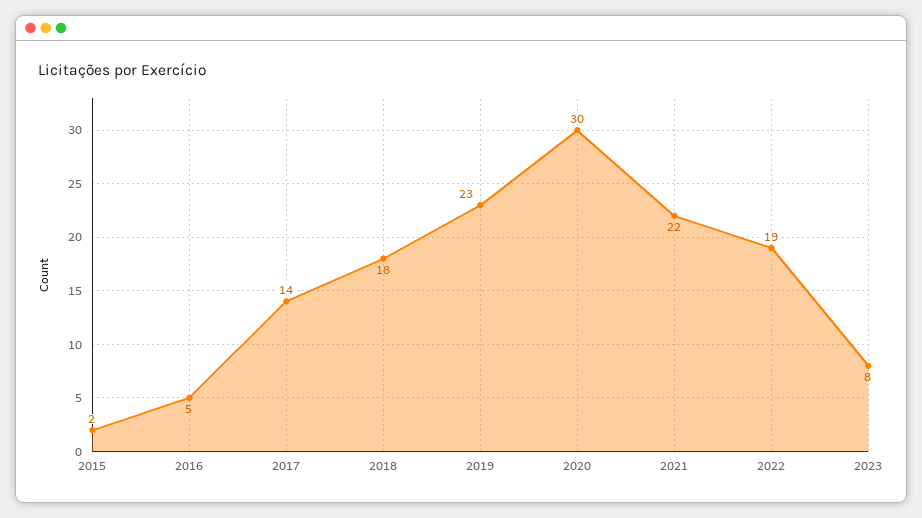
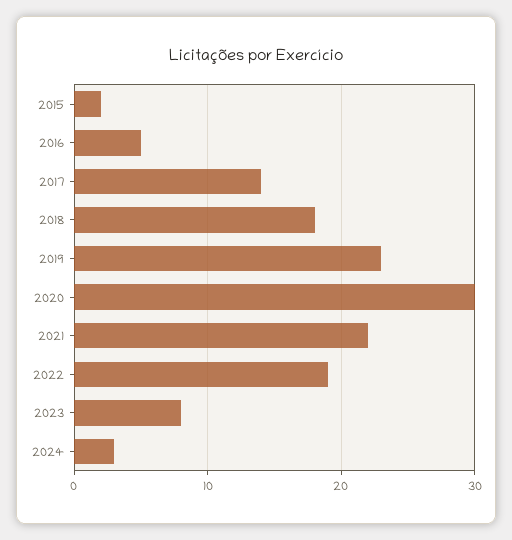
2024: none -> 3

